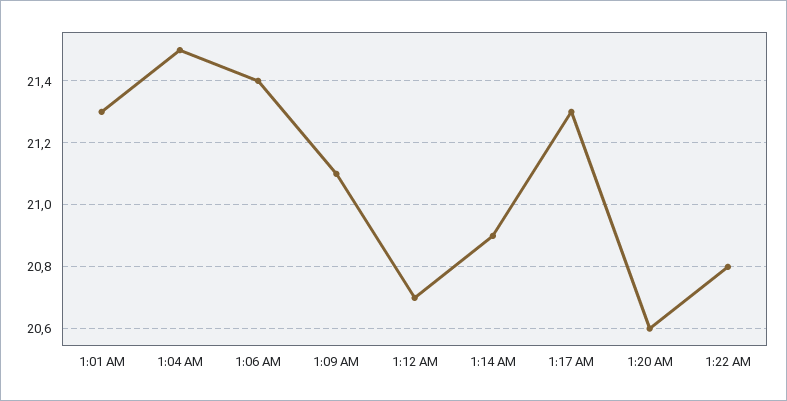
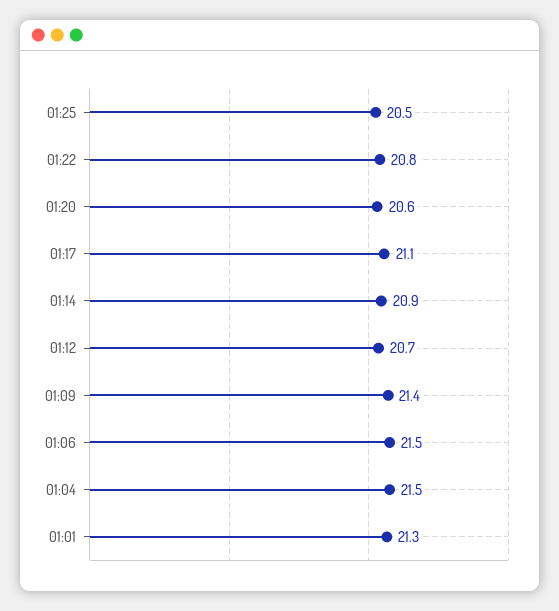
1:06 AM: 21.4 -> 21.5
1:09 AM: 21.1 -> 21.4
1:17 AM: 21.3 -> 21.1
01:25: none -> 20.5

